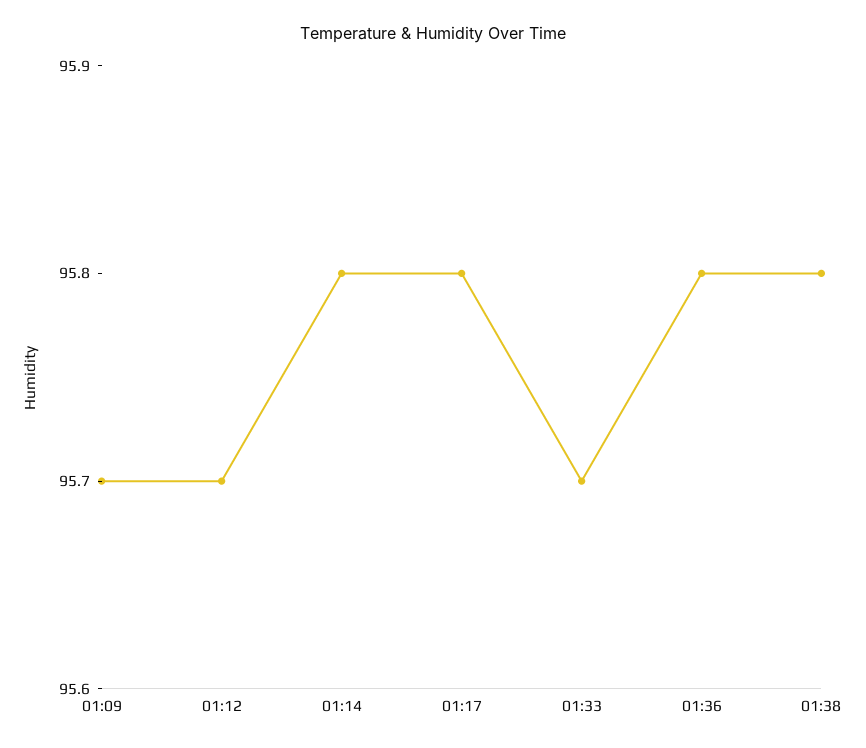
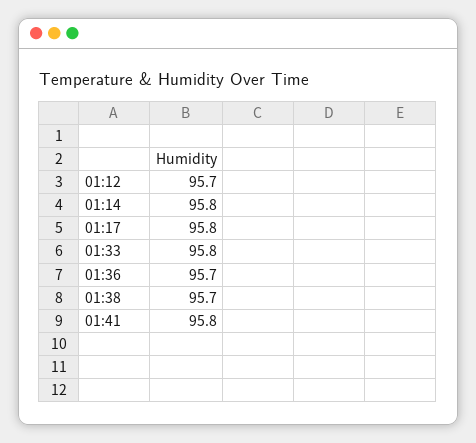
01:09: 95.7 -> none
01:33: 95.7 -> 95.8
01:36: 95.8 -> 95.7
01:38: 95.8 -> 95.7
01:41: none -> 95.8

